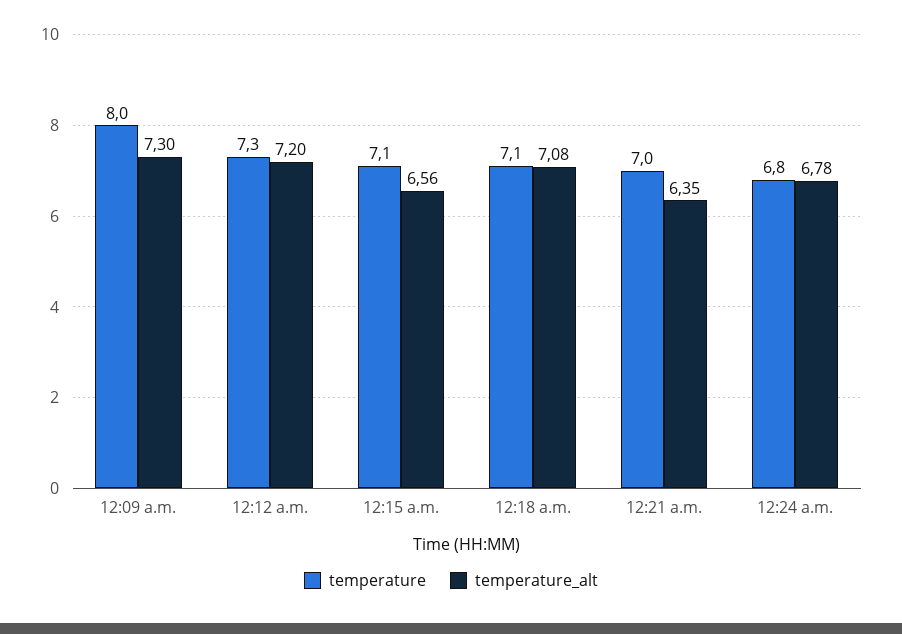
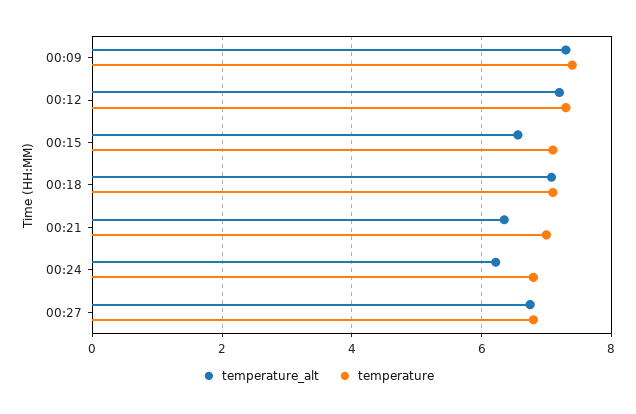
temperature, 12:09 a.m.: 8 -> 7.4
temperature_alt, 12:24 a.m.: 6.78 -> 6.2
temperature_alt, 00:27: none -> 6.8
temperature, 00:27: none -> 6.8

